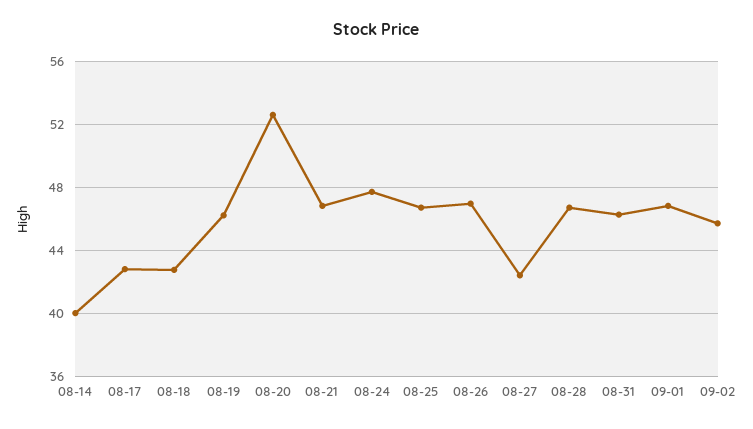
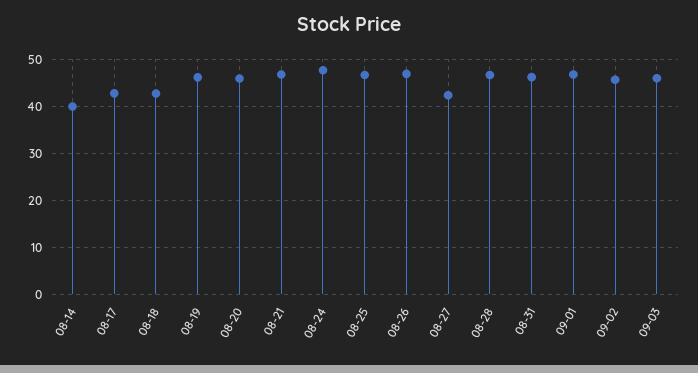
08-20: 52.5 -> 46
09-03: none -> 46

